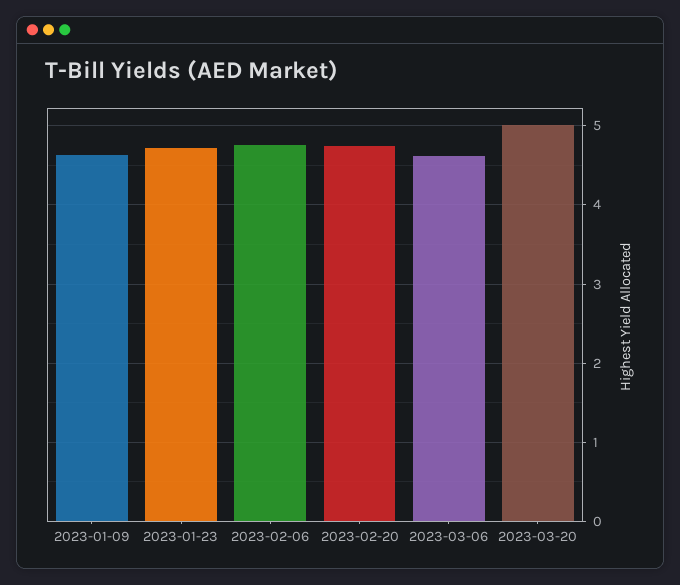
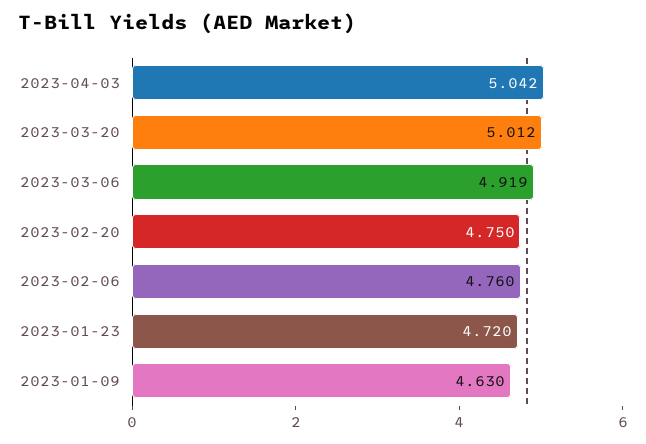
2023-03-06: 4.6 -> 4.919
2023-04-03: none -> 5.042

